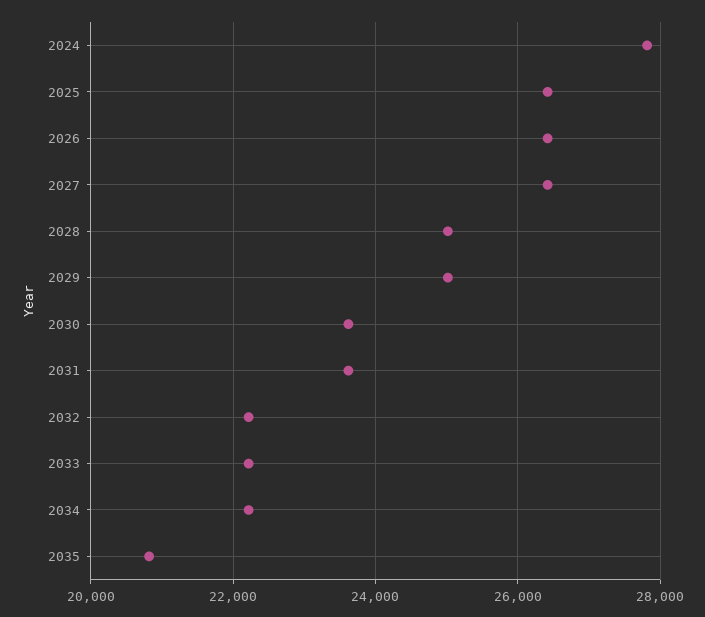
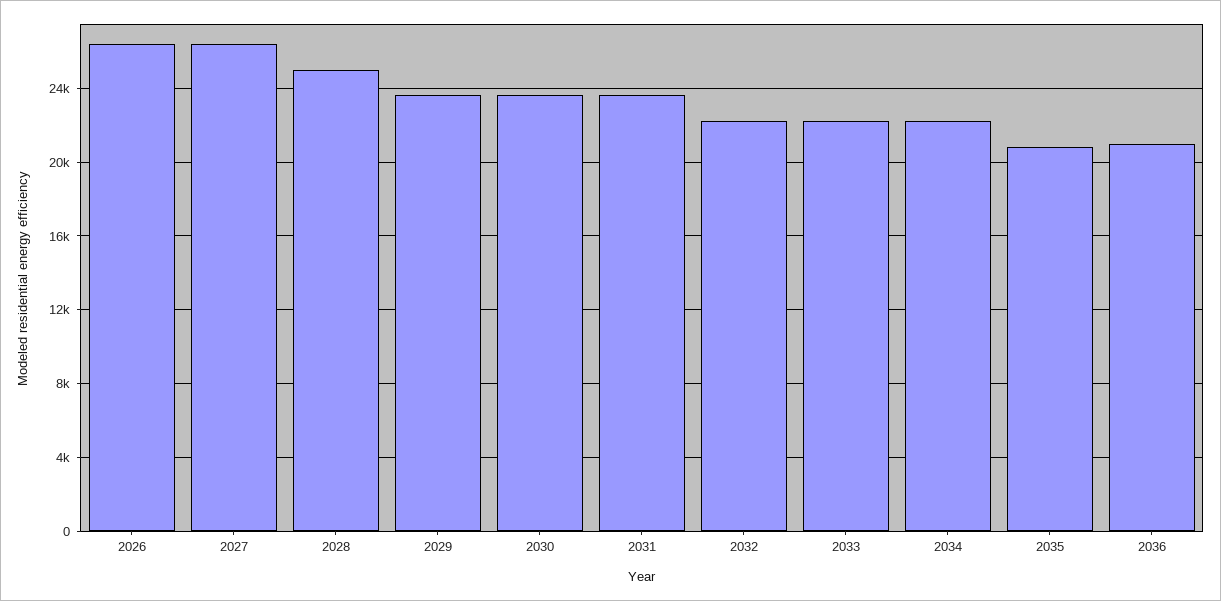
2024: 27800 -> none
2025: 26400 -> none
2029: 25000 -> 23500
2036: none -> 21000

